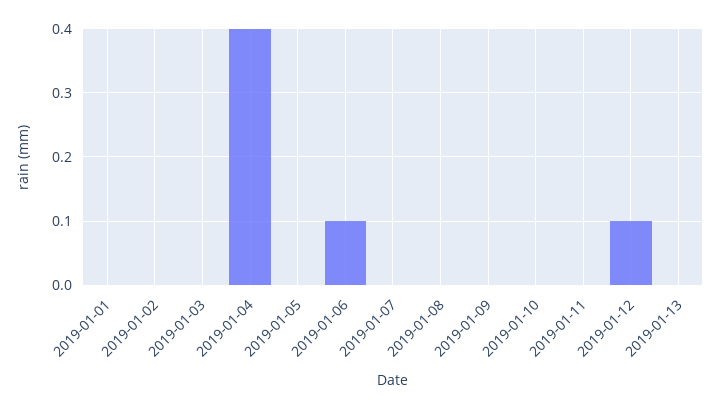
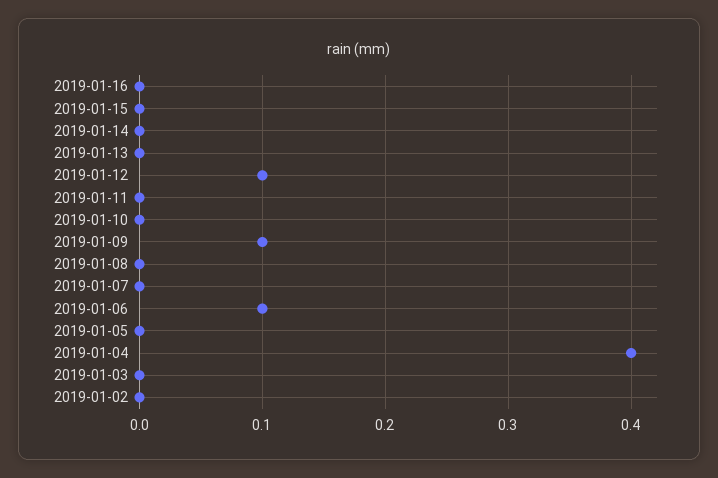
2019-01-01: 0 -> none
2019-01-09: 0 -> 0.1
2019-01-16: none -> 0
2019-01-15: none -> 0
2019-01-14: none -> 0

